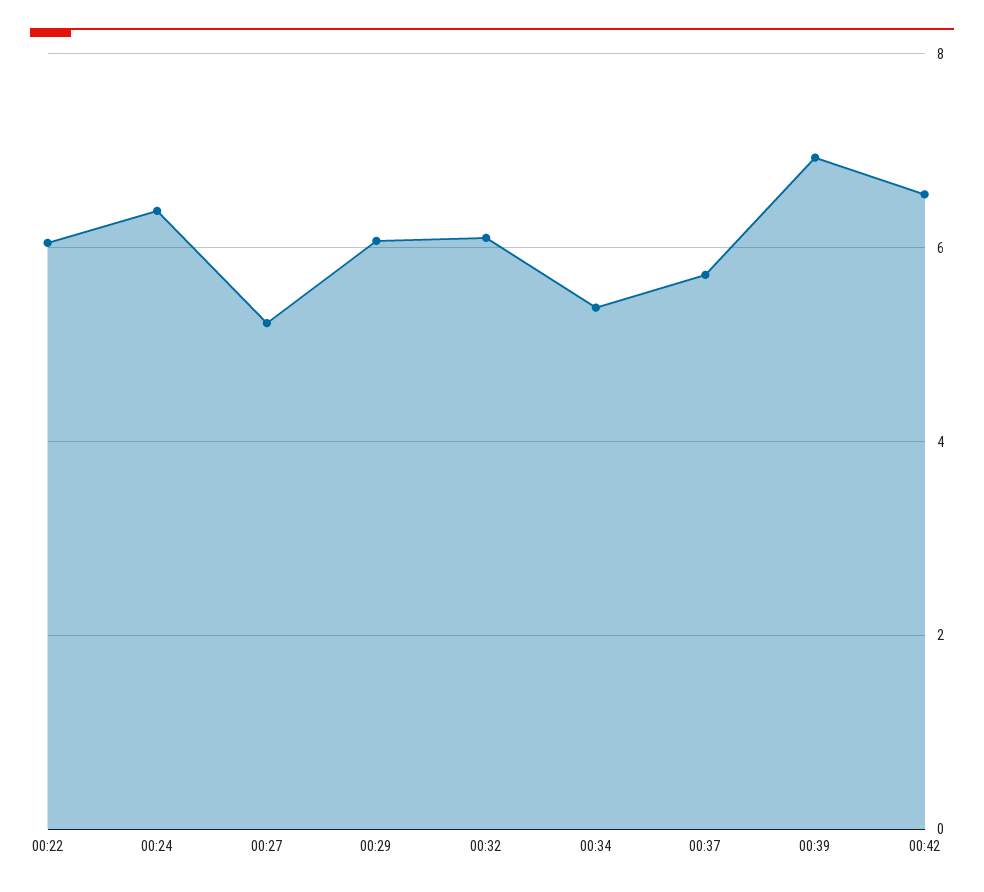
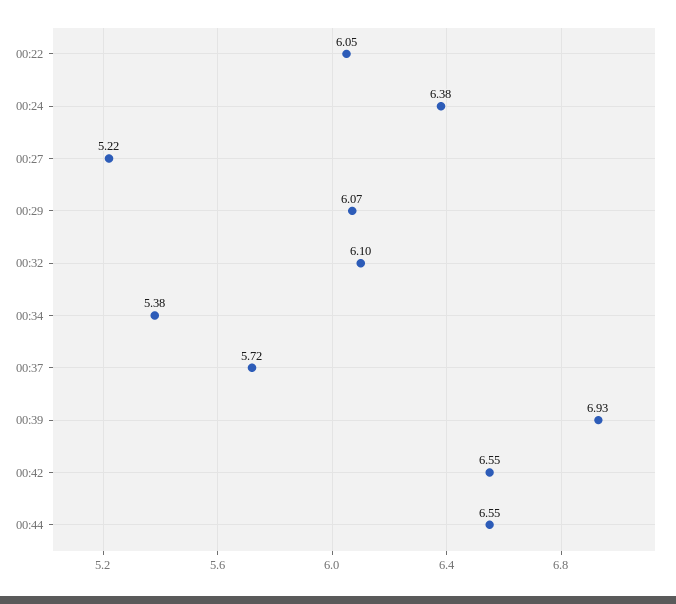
00:44: none -> 6.55

